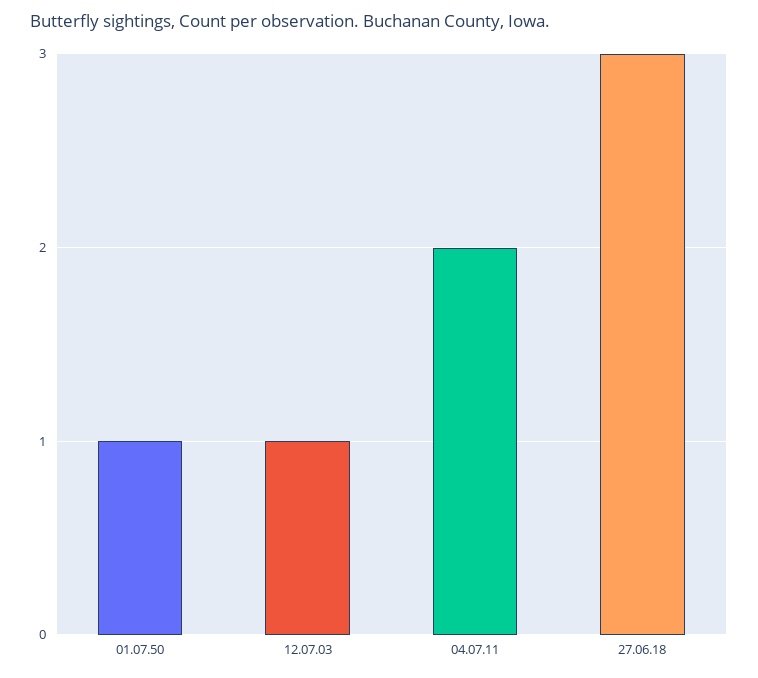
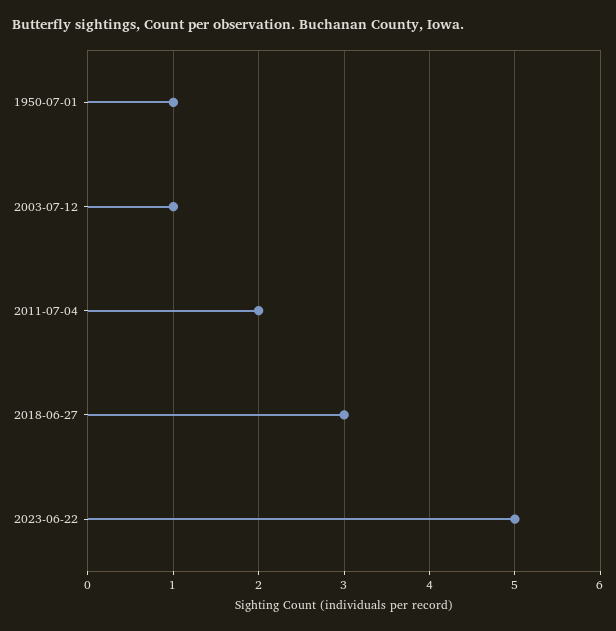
2023-06-22: none -> 5

